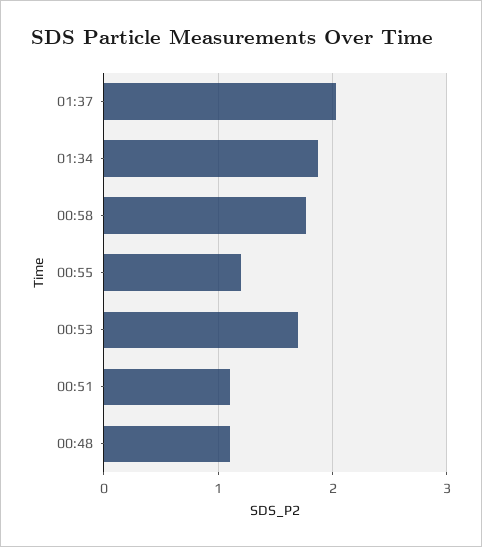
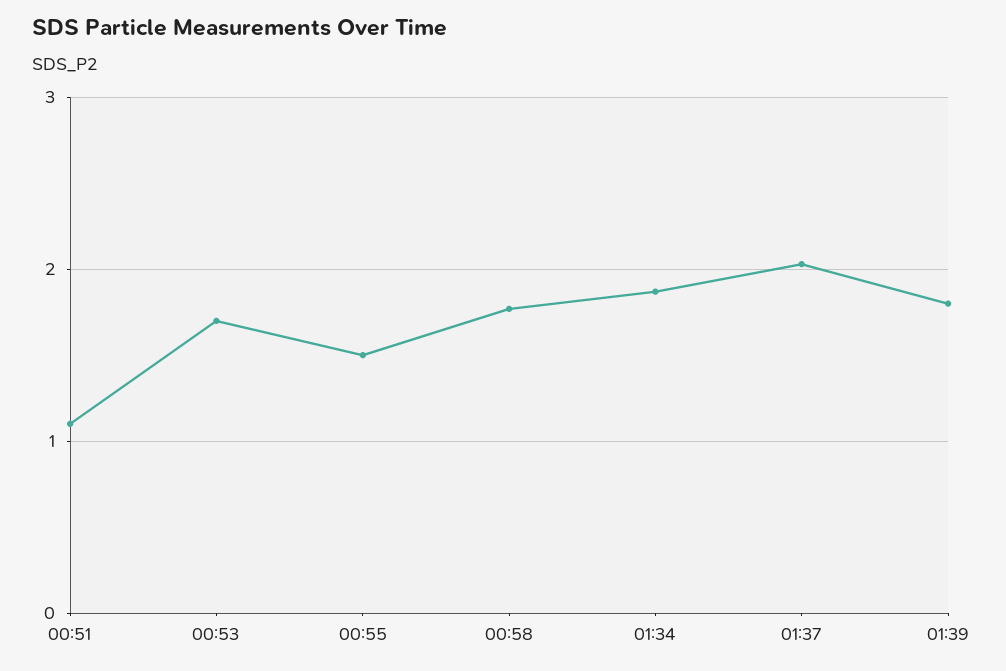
00:55: 1.2 -> 1.5
00:48: 1.1 -> none
01:39: none -> 1.8

